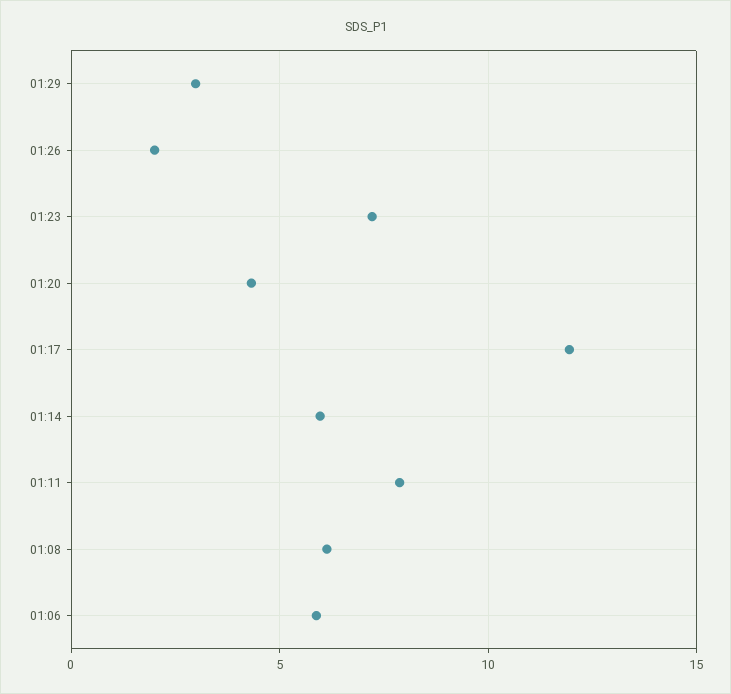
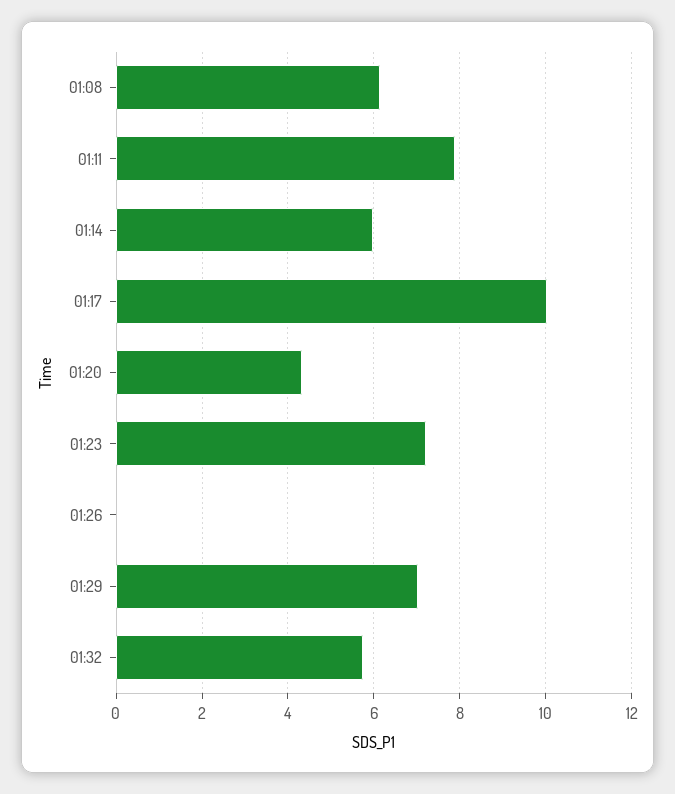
01:29: 3 -> 7
01:26: 2 -> 0
01:17: 12 -> 10
01:06: 6 -> none
01:32: none -> 5.8

